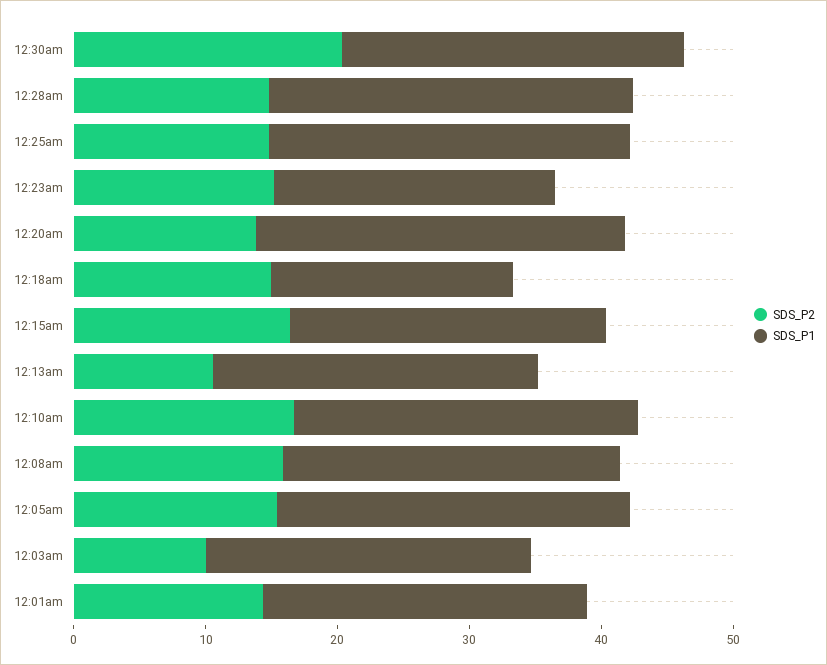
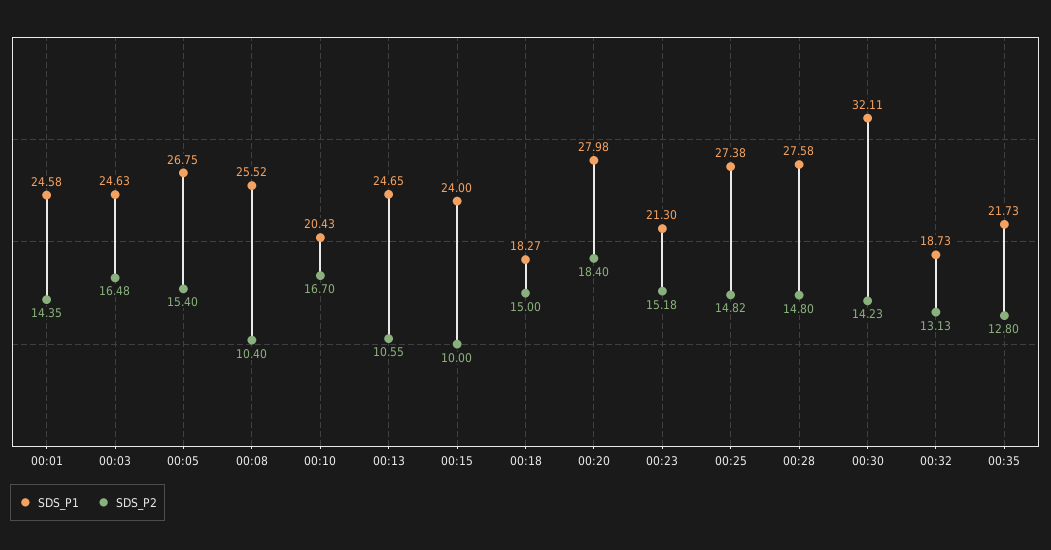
SDS_P2, 12:30am: 20 -> 14.23
SDS_P1, 12:30am: 26 -> 32.11
SDS_P2, 12:20am: 14 -> 18.4
SDS_P2, 12:15am: 16 -> 10
SDS_P1, 12:10am: 26 -> 20.43
SDS_P2, 12:08am: 16 -> 10.4
SDS_P2, 12:03am: 10 -> 16.48
SDS_P1, 00:32: none -> 18.73
SDS_P2, 00:32: none -> 13.13
SDS_P1, 00:35: none -> 21.73
SDS_P2, 00:35: none -> 12.8

